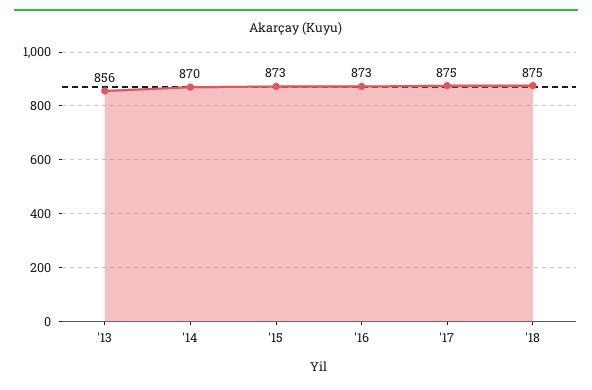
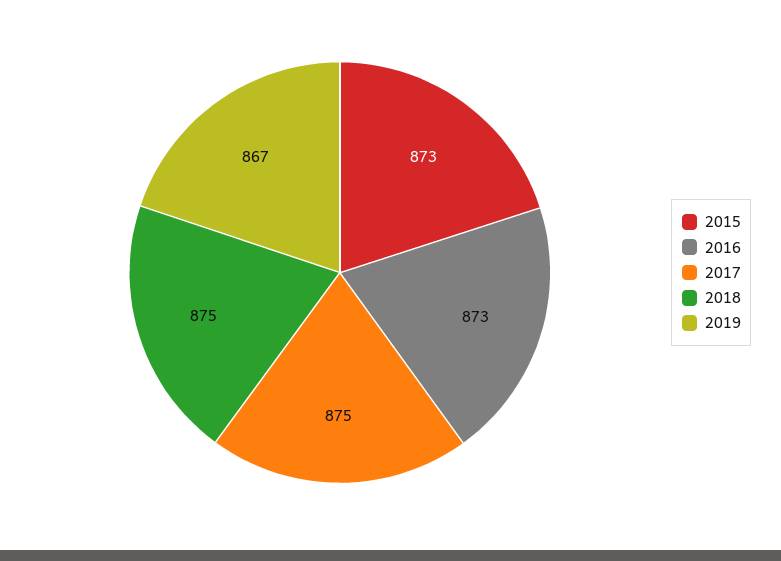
'13: 856 -> none
'14: 870 -> none
2019: none -> 867

